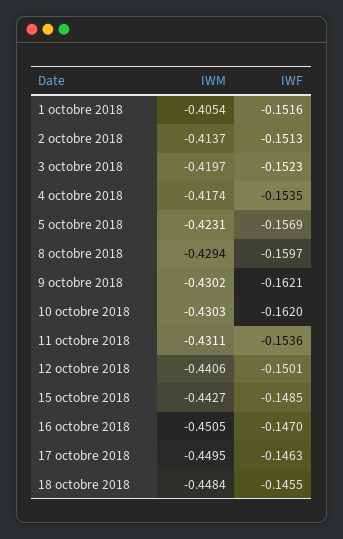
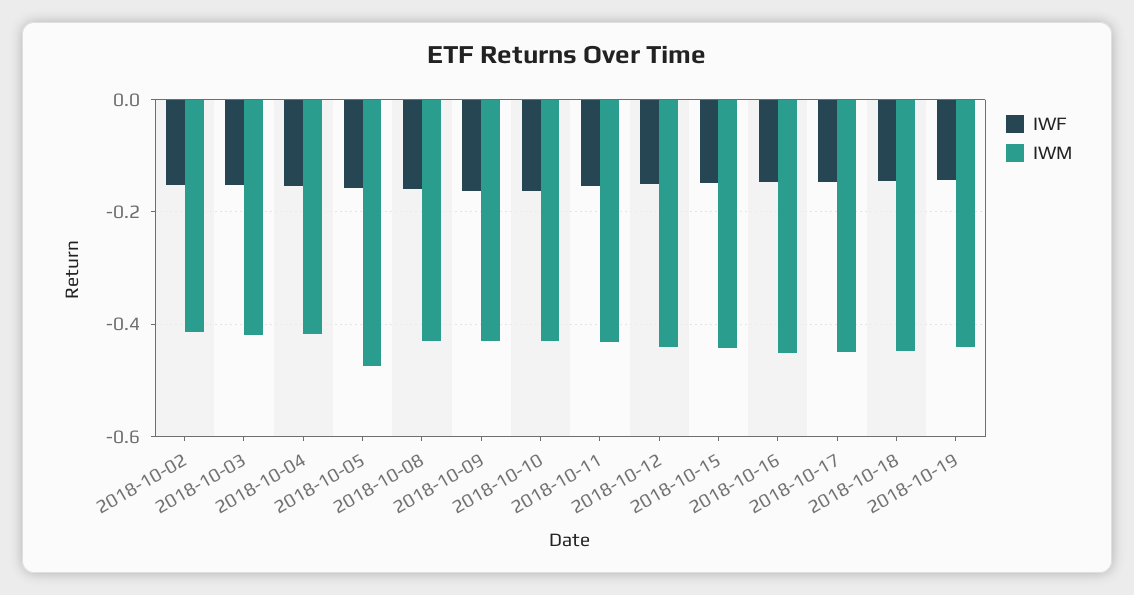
IWM, 1 octobre 2018: -0.4054 -> none
IWF, 1 octobre 2018: -0.1516 -> none
IWM, 5 octobre 2018: -0.4231 -> -0.48
IWF, 2018-10-19: none -> -0.14
IWM, 2018-10-19: none -> -0.44

